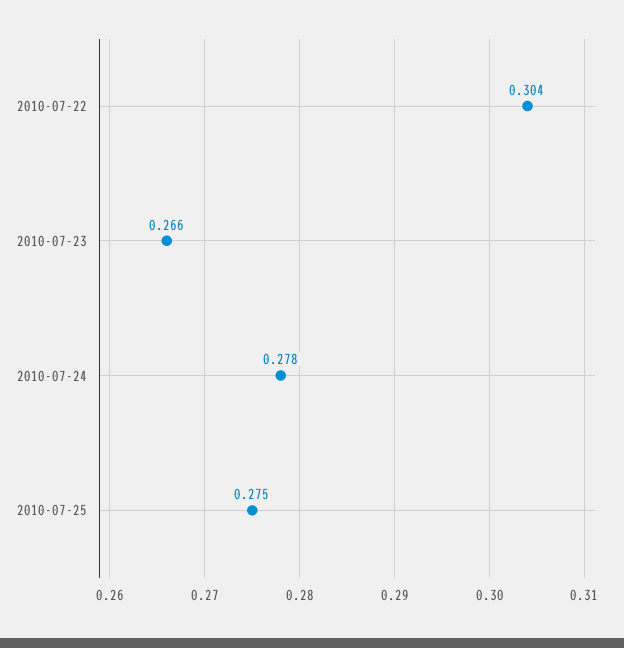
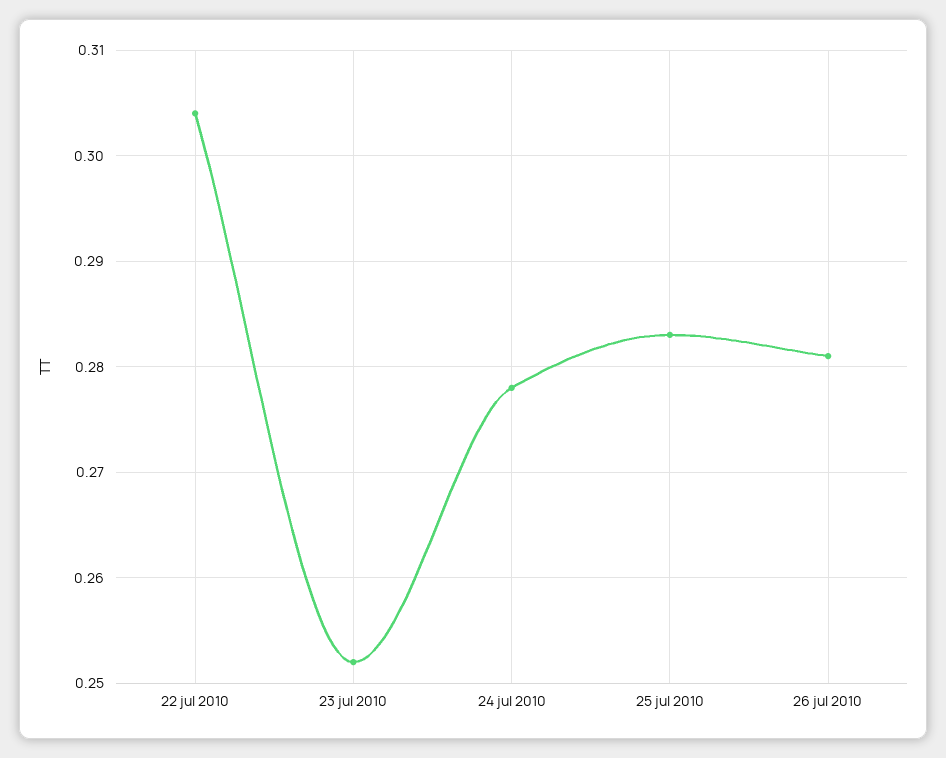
2010-07-23: 0.266 -> 0.252
2010-07-25: 0.275 -> 0.283
26 jul 2010: none -> 0.281

